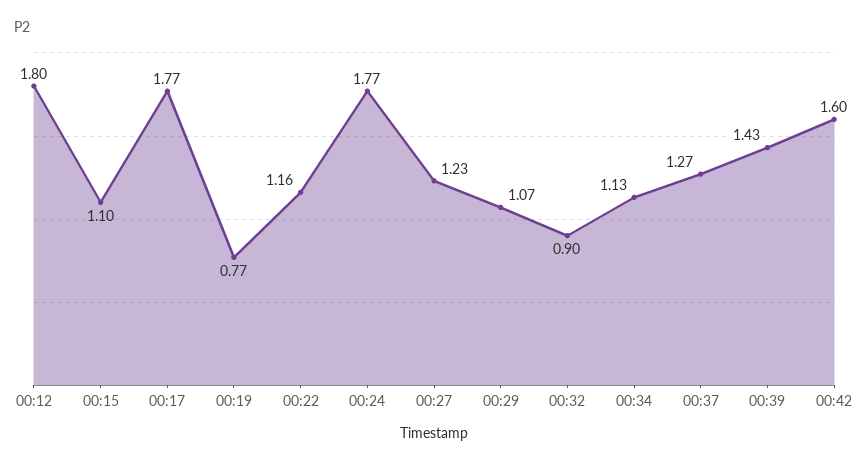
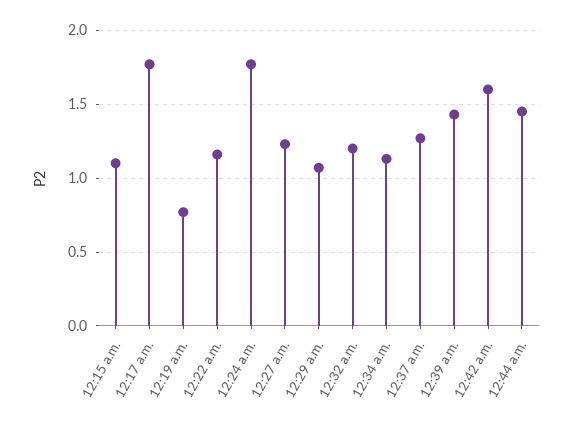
00:12: 1.8 -> none
00:32: 0.9 -> 1.2
12:44 a.m.: none -> 1.45

